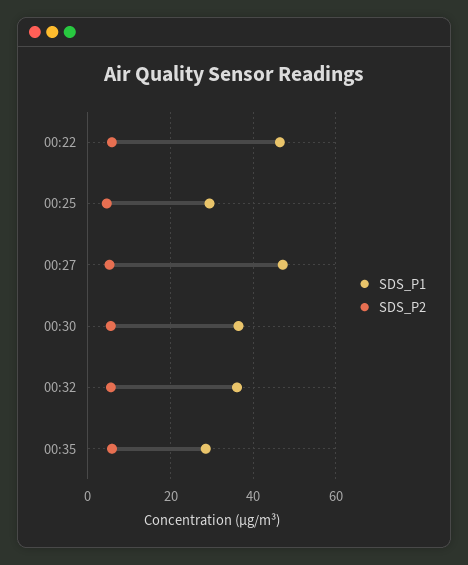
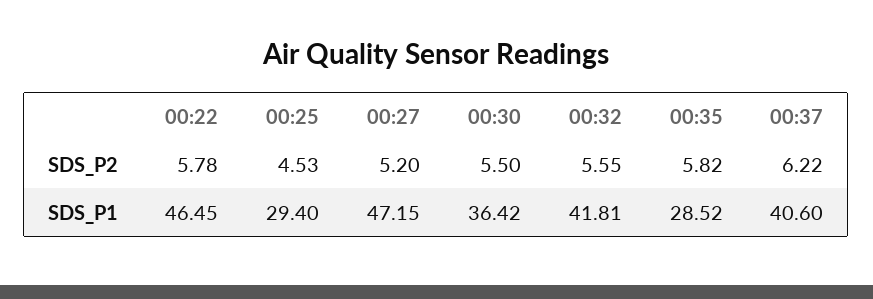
SDS_P1, 00:32: 36 -> 41.81
SDS_P2, 00:37: none -> 6.22
SDS_P1, 00:37: none -> 40.6

